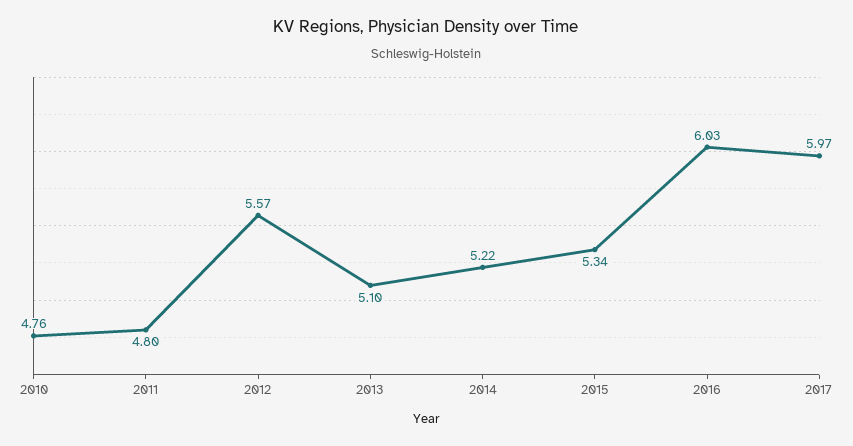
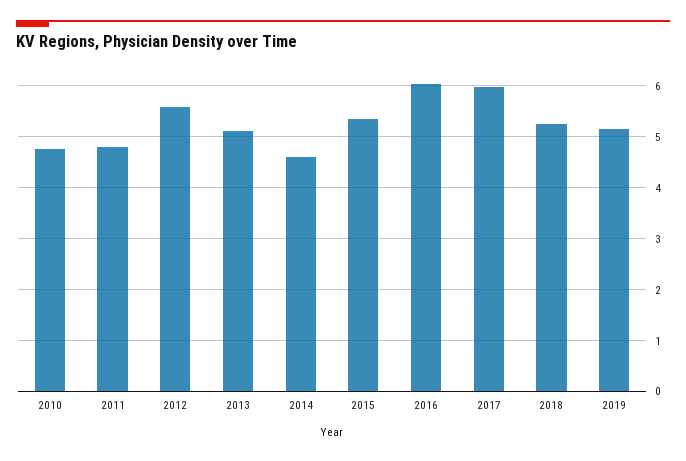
2014: 5.22 -> 4.6
2018: none -> 5.2
2019: none -> 5.2

